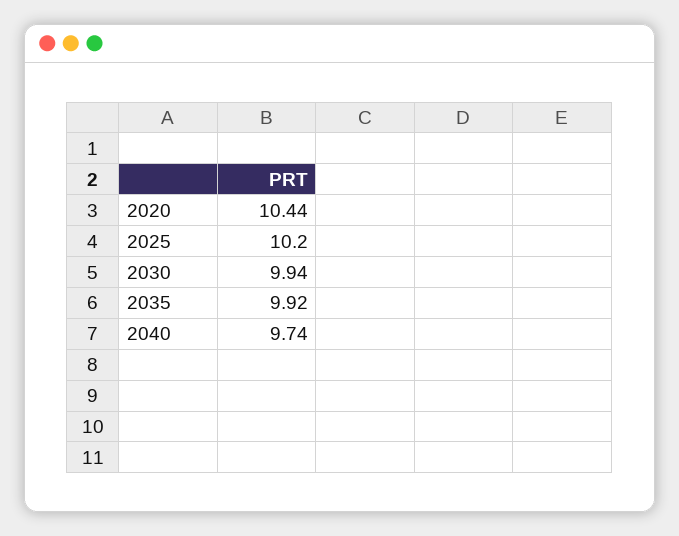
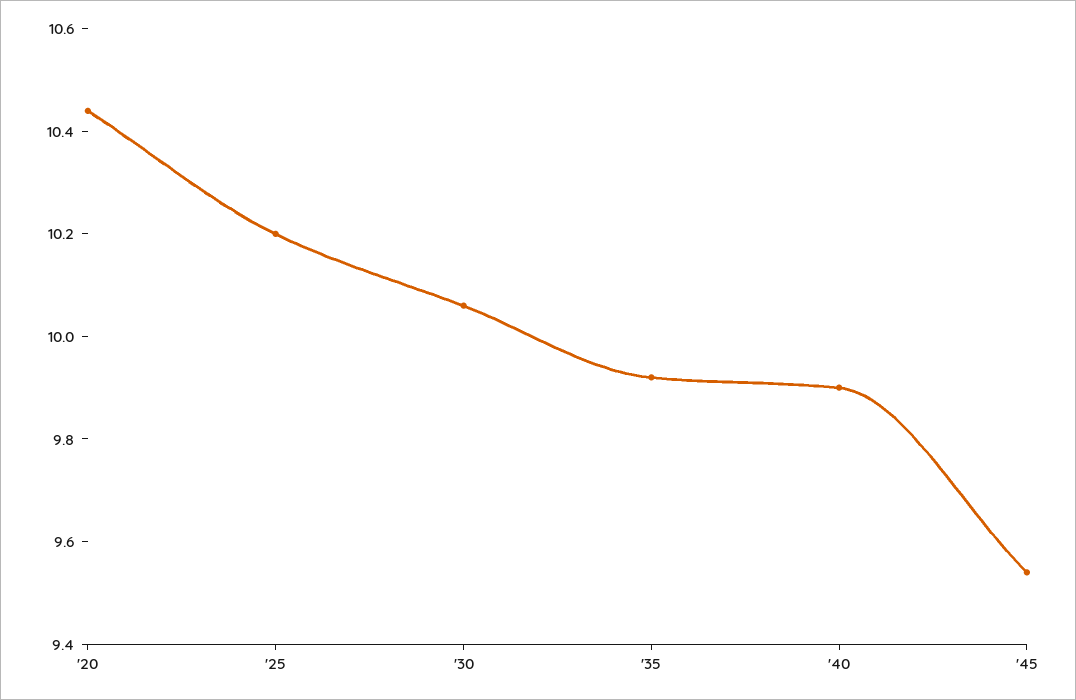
2030: 9.94 -> 10.05
2040: 9.74 -> 9.9
'45: none -> 9.55

